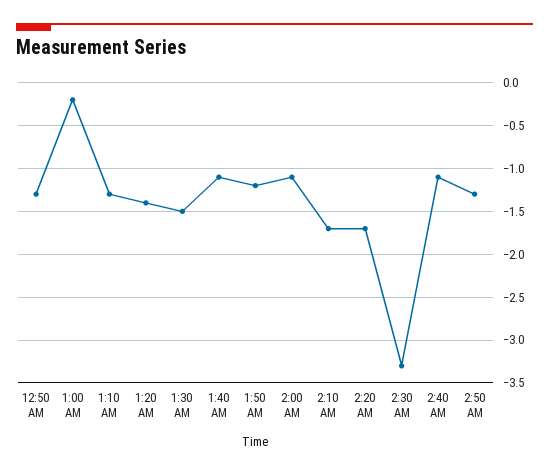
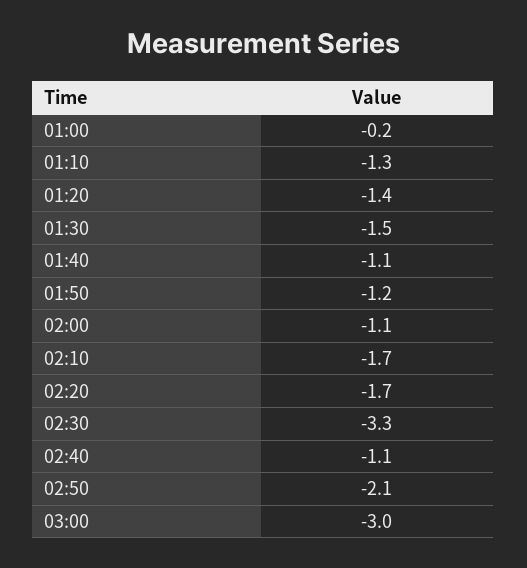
12:50 AM: -1.3 -> none
2:50 AM: -1.3 -> -2.1
03:00: none -> -3

